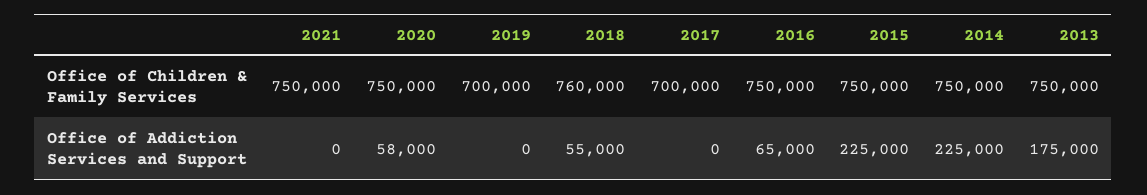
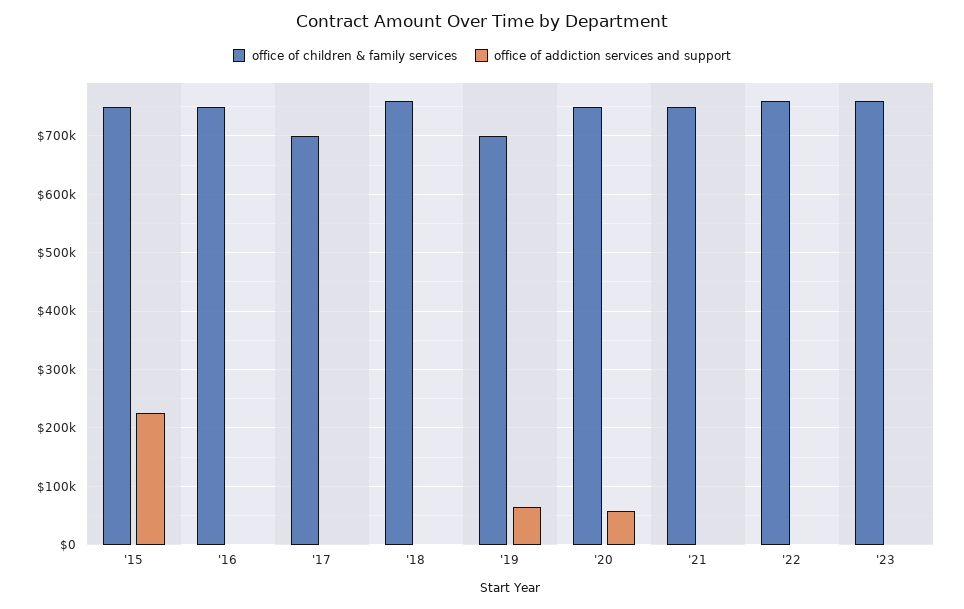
Office of Children & Family Services, 2014: 750000 -> none
Office of Children & Family Services, 2013: 750000 -> none
Office of Addiction Services and Support, 2019: 0 -> 60000
Office of Addiction Services and Support, 2018: 55000 -> 0
Office of Addiction Services and Support, 2016: 65000 -> 0
Office of Addiction Services and Support, 2014: 225000 -> none
Office of Addiction Services and Support, 2013: 175000 -> none
Office of Children & Family Services, '22: none -> 760000
Office of Addiction Services and Support, '22: none -> 0
Office of Children & Family Services, '23: none -> 760000
Office of Addiction Services and Support, '23: none -> 0

